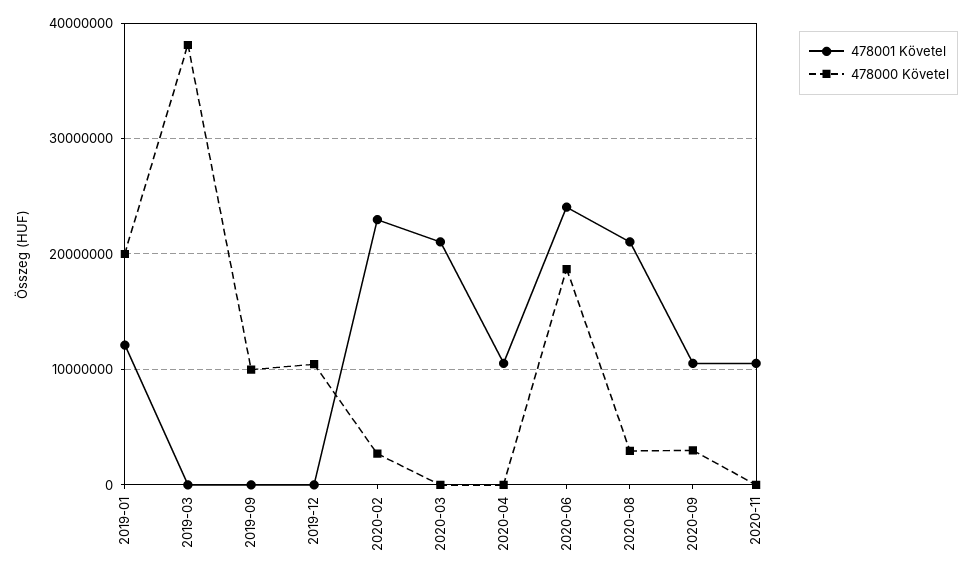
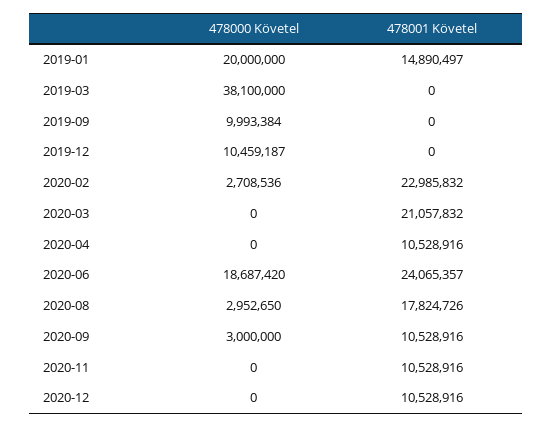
478001 Követel, 2019-01: 12000000 -> 14890497
478001 Követel, 2020-08: 21000000 -> 17824726
478000 Követel, 2020-12: none -> 0
478001 Követel, 2020-12: none -> 10528916

